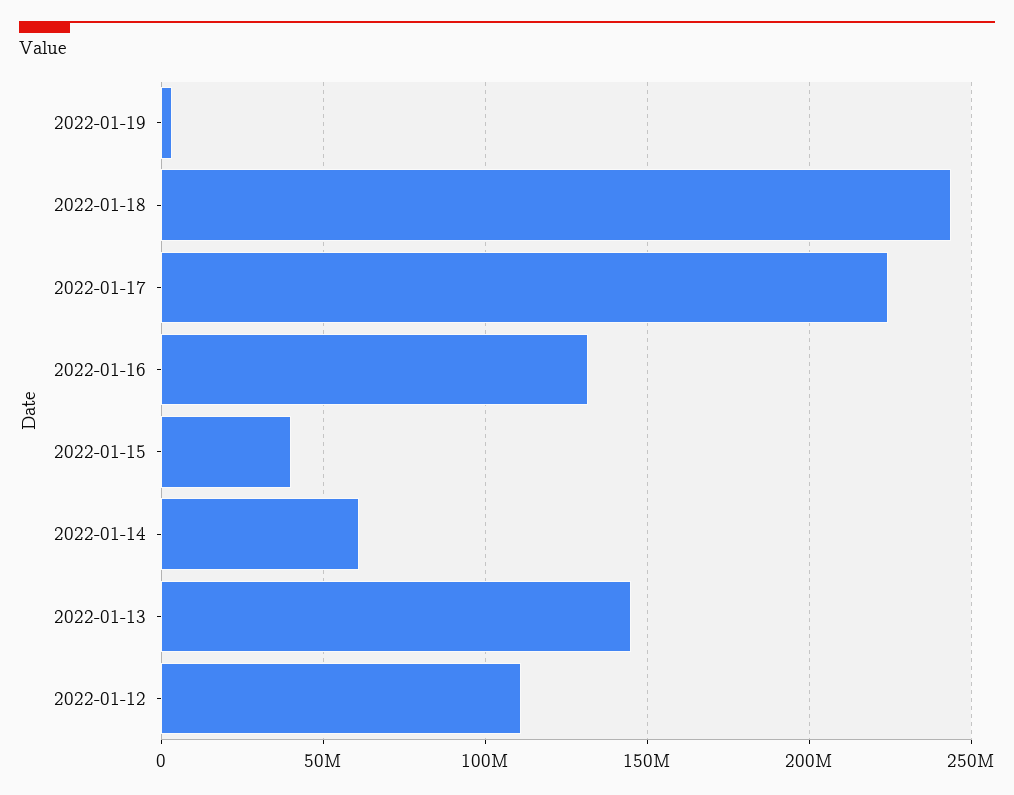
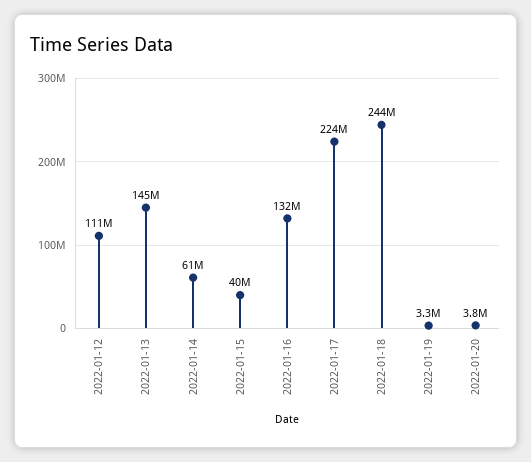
2022-01-20: none -> 3800000

